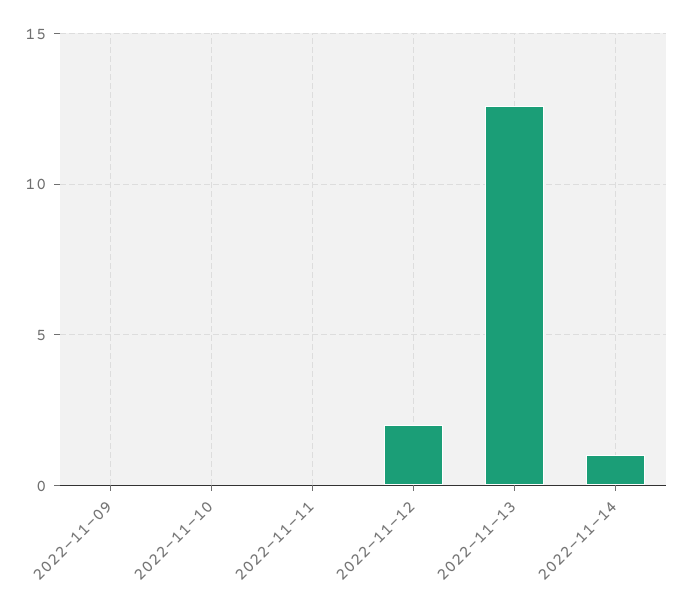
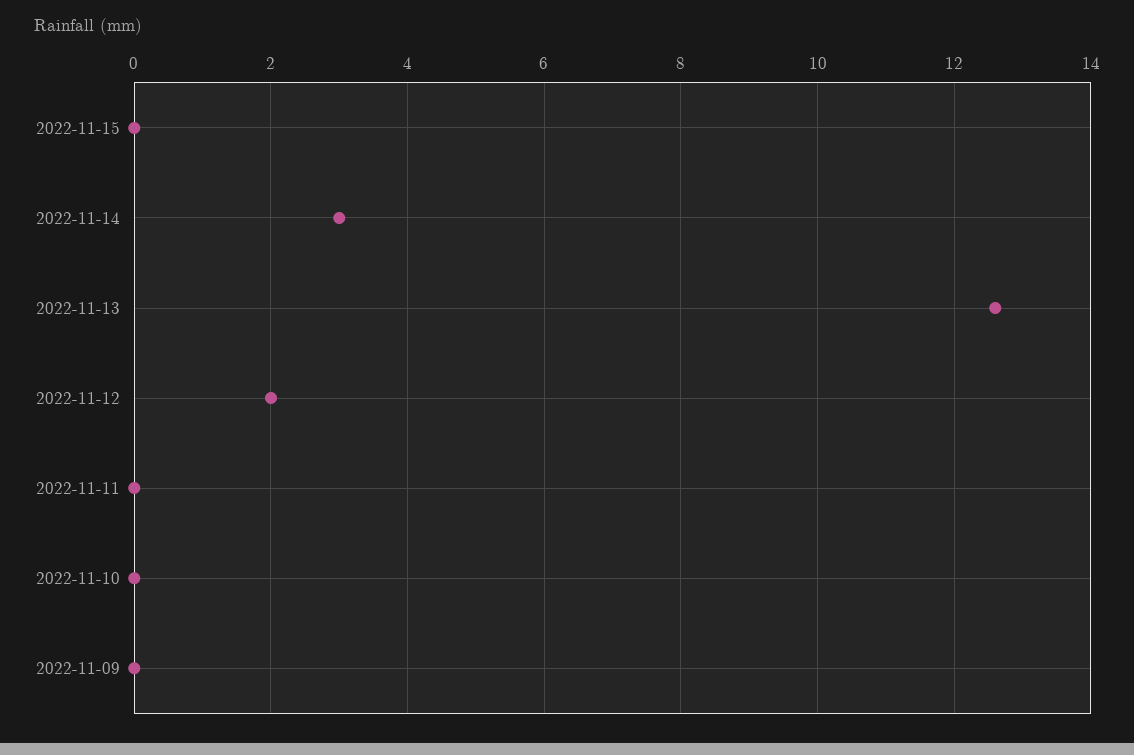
2022-11-14: 1 -> 3
2022-11-15: none -> 0

